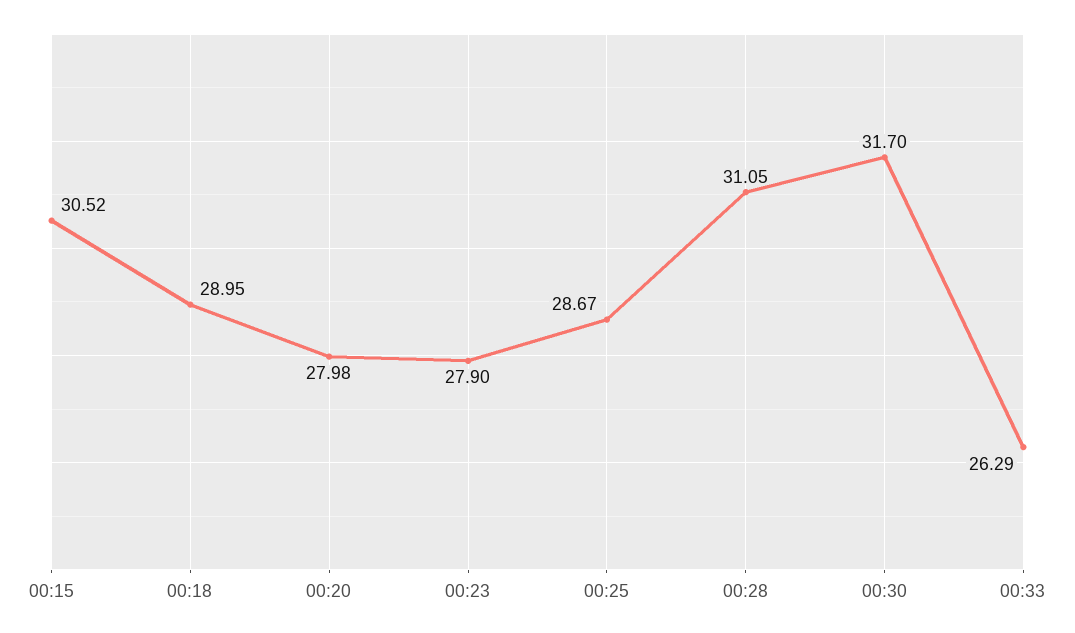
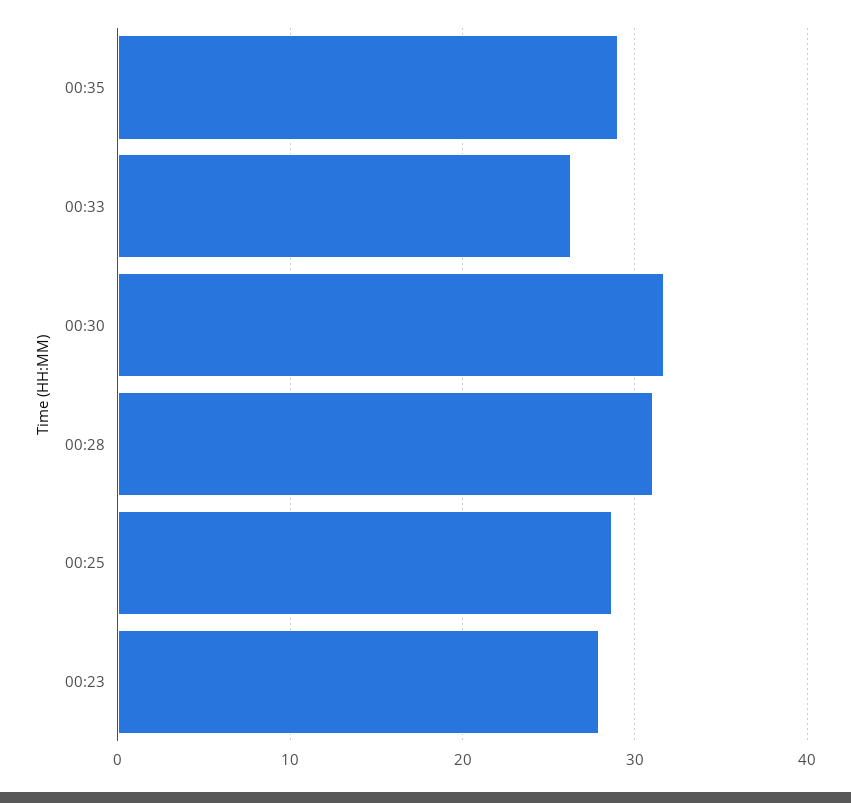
00:15: 30.52 -> none
00:18: 28.95 -> none
00:20: 27.98 -> none
00:35: none -> 29

